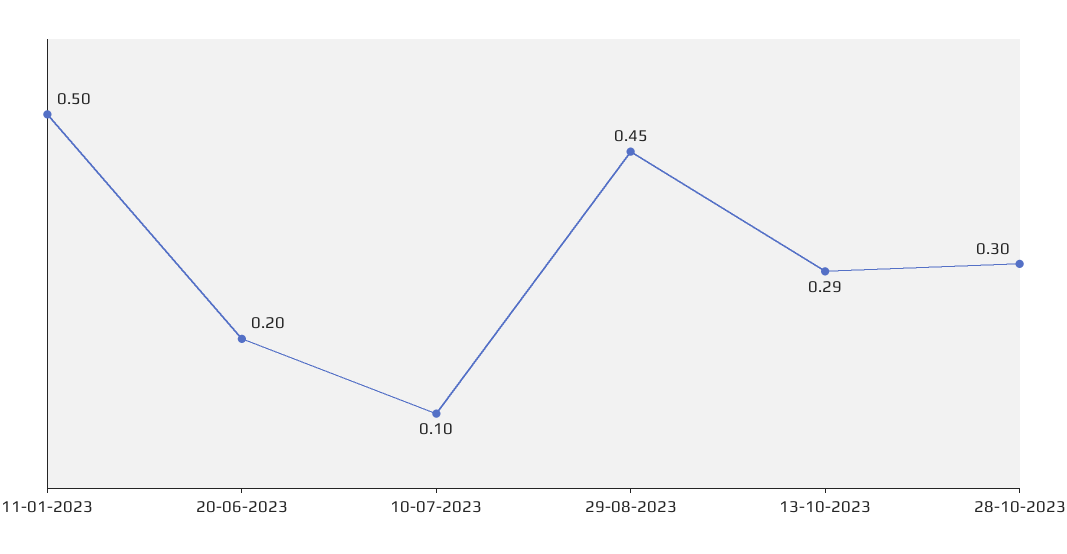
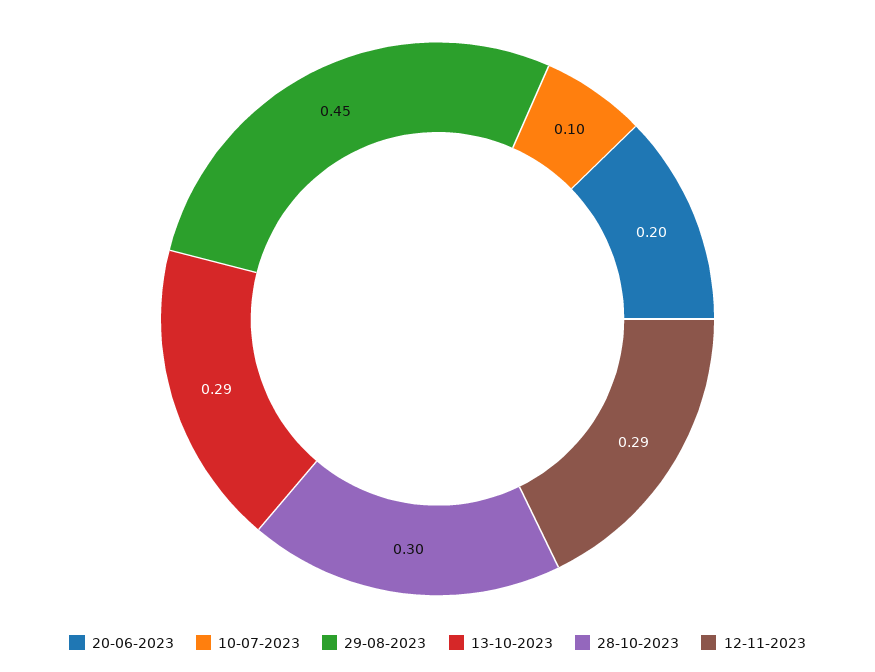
11-01-2023: 0.5 -> none
12-11-2023: none -> 0.29

